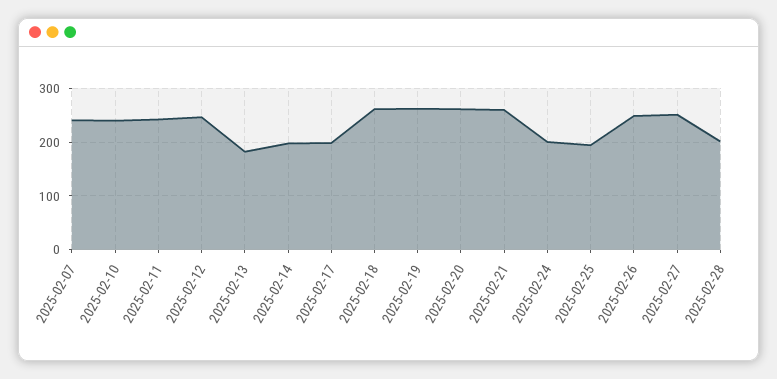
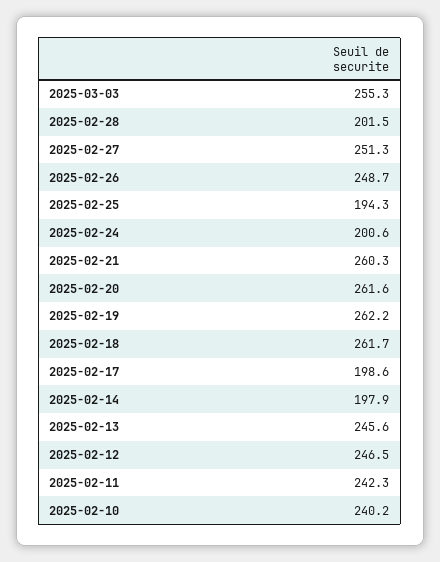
2025-02-07: 240 -> none
2025-02-13: 180 -> 245.6
2025-03-03: none -> 255.3

